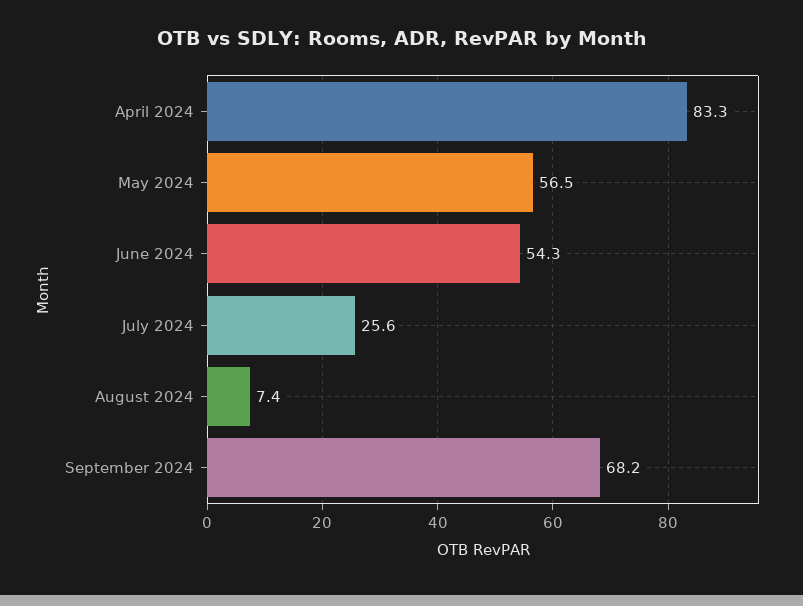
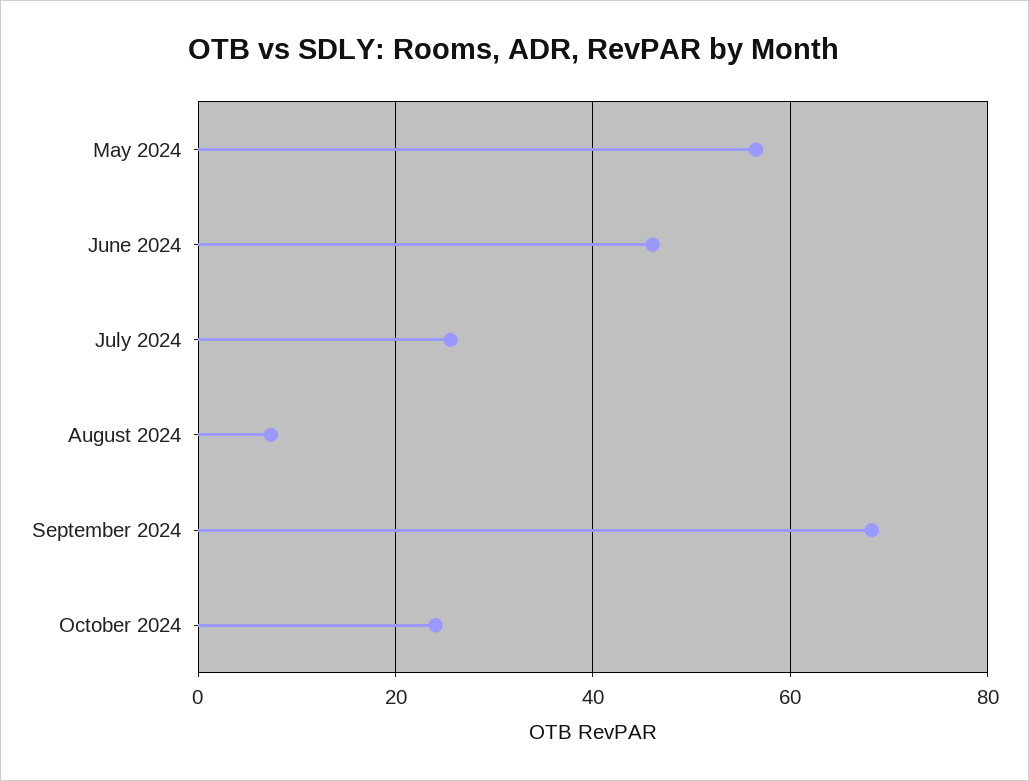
April 2024: 83.3 -> none
June 2024: 54.3 -> 46
October 2024: none -> 24

